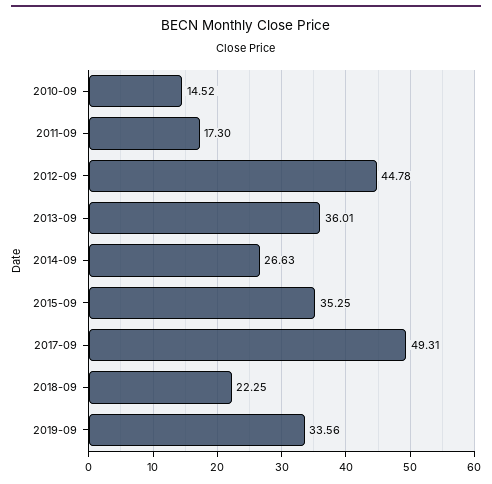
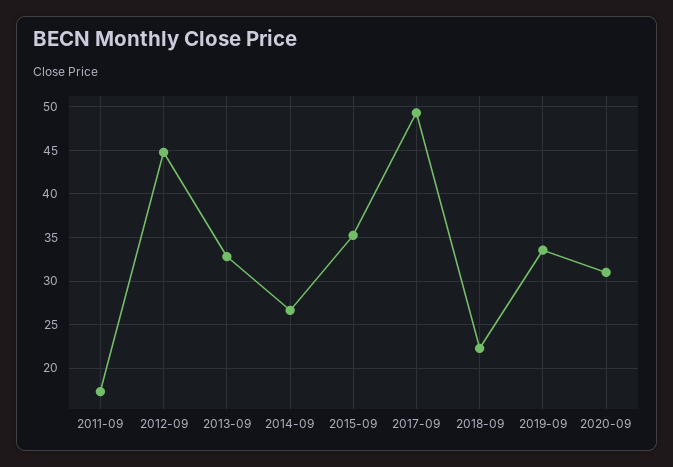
2010-09: 14.52 -> none
2013-09: 36.01 -> 33
2020-09: none -> 31

